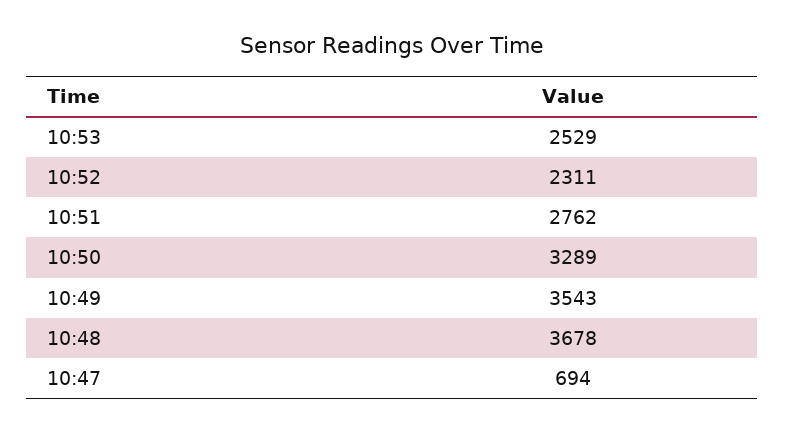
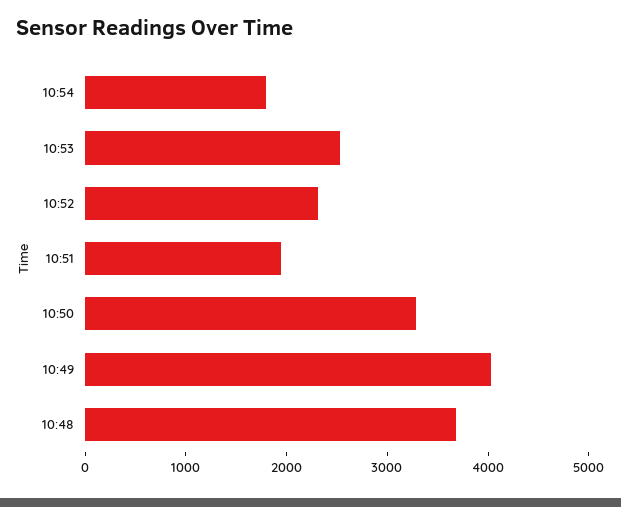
10:51: 2762 -> 2000
10:49: 3543 -> 4000
10:47: 694 -> none
10:54: none -> 1800

